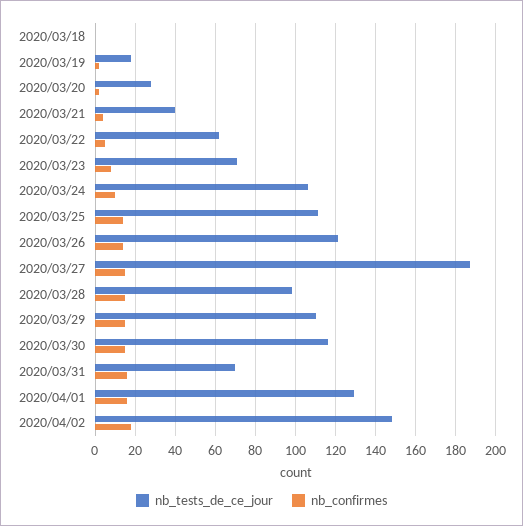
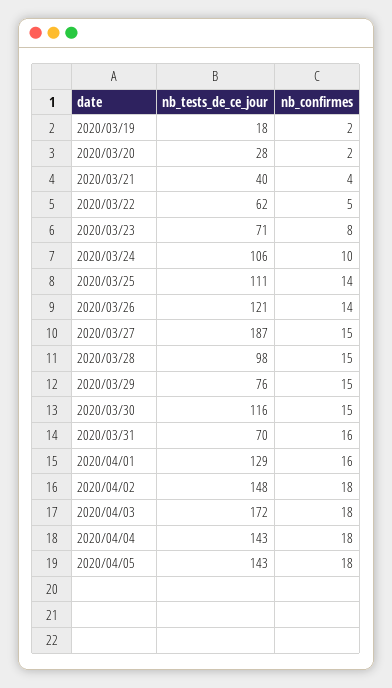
nb_tests_de_ce_jour, 2020/03/18: 0 -> none
nb_confirmes, 2020/03/18: 0 -> none
nb_tests_de_ce_jour, 2020/03/29: 110 -> 76
nb_tests_de_ce_jour, 2020/04/03: none -> 172
nb_confirmes, 2020/04/03: none -> 18
nb_tests_de_ce_jour, 2020/04/04: none -> 143
nb_confirmes, 2020/04/04: none -> 18
nb_tests_de_ce_jour, 2020/04/05: none -> 143
nb_confirmes, 2020/04/05: none -> 18

